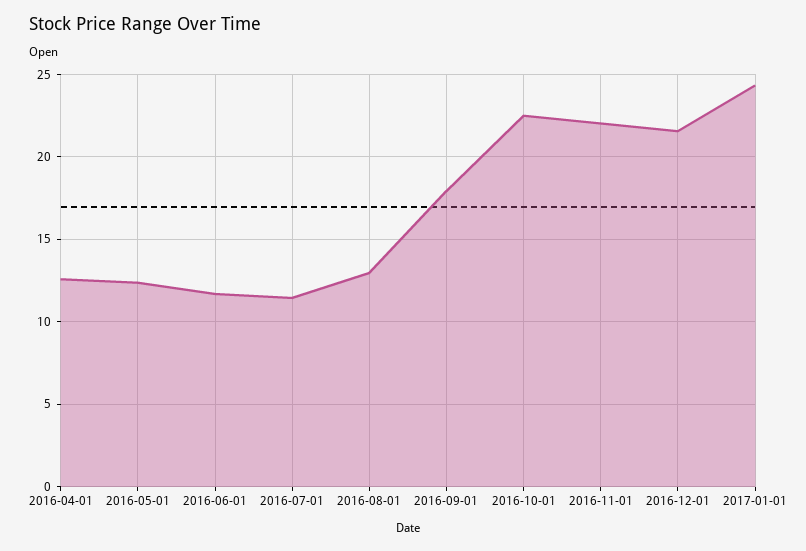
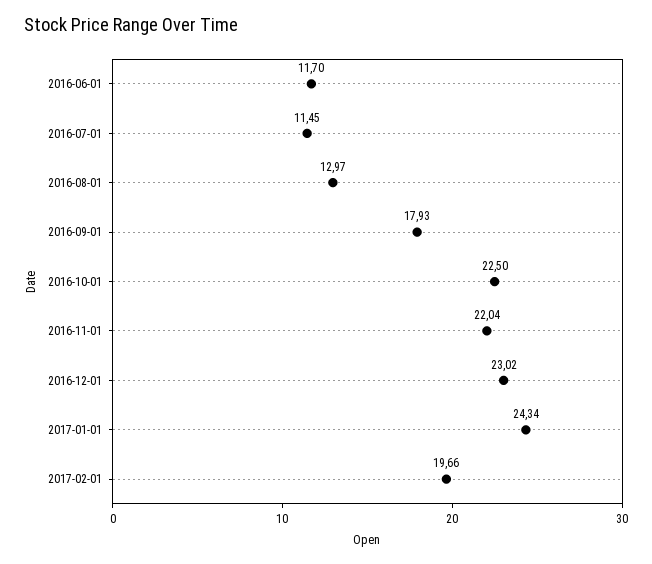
2016-04-01: 12.5 -> none
2016-05-01: 12.5 -> none
2016-12-01: 21.5 -> 23.02
2017-02-01: none -> 19.66

